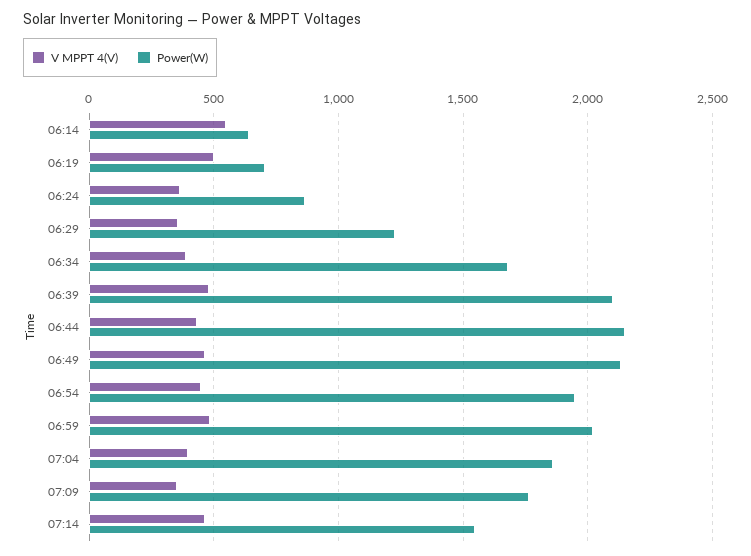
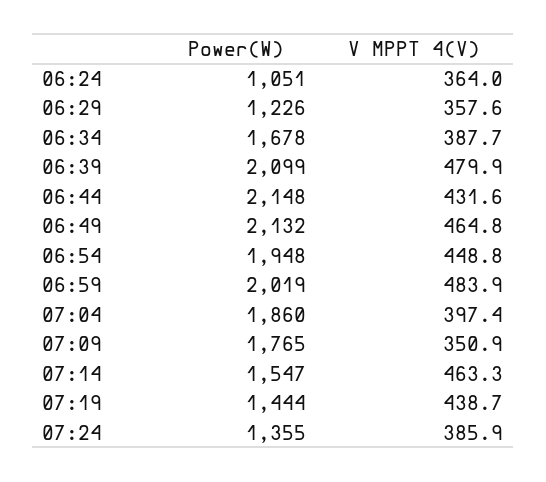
V MPPT 4(V), 06:14: 550 -> none
Power(W), 06:14: 650 -> none
V MPPT 4(V), 06:19: 500 -> none
Power(W), 06:19: 700 -> none
Power(W), 06:24: 850 -> 1051
Power(W), 07:19: none -> 1444
V MPPT 4(V), 07:19: none -> 438.7
Power(W), 07:24: none -> 1355
V MPPT 4(V), 07:24: none -> 385.9

